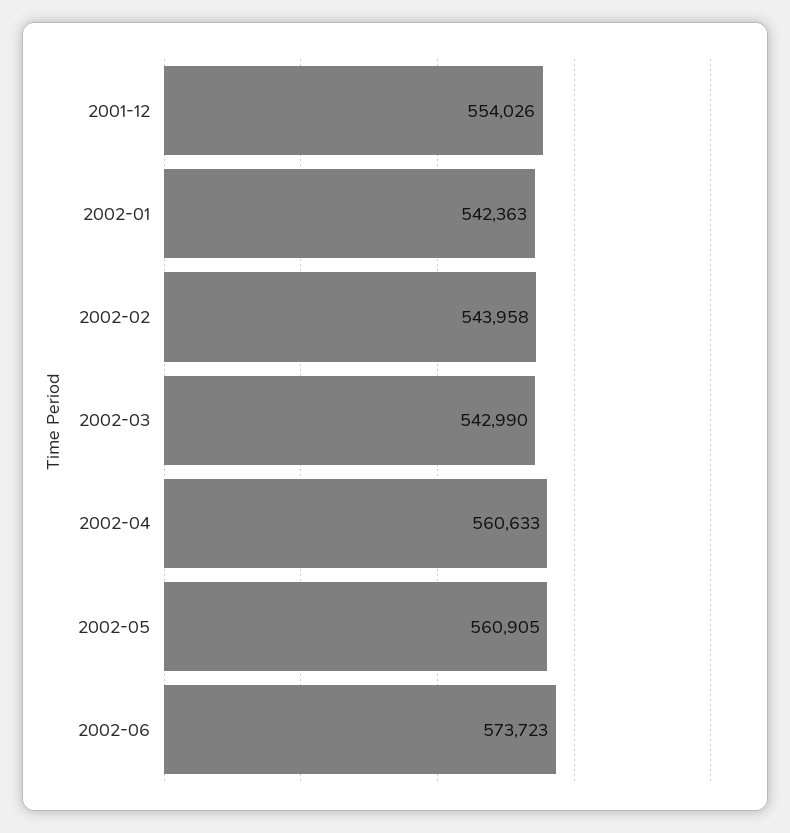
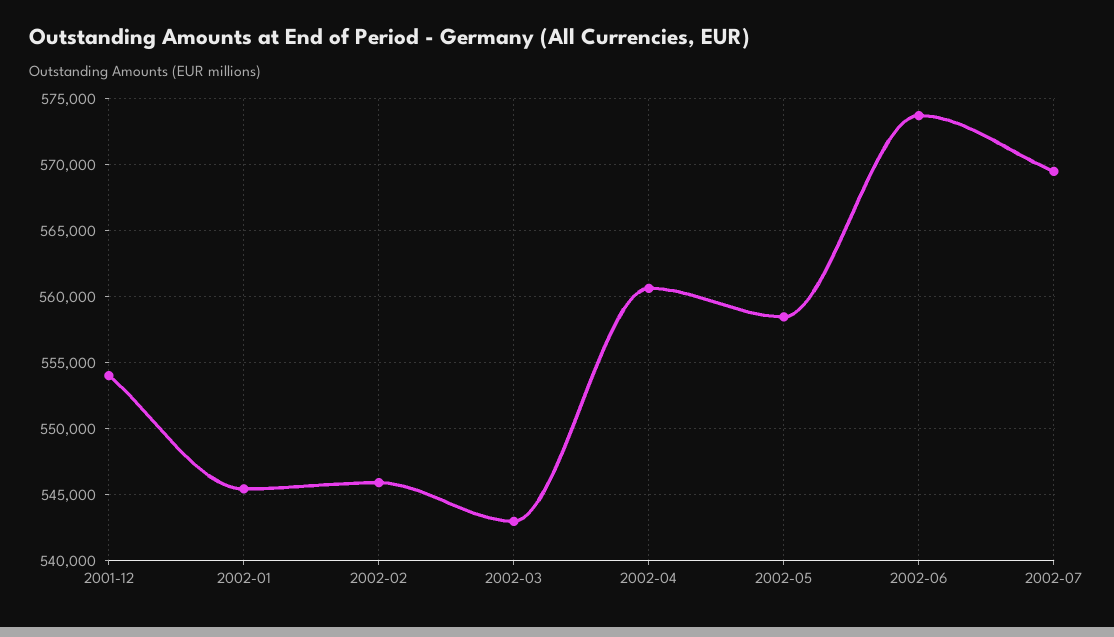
2002-01: 542363 -> 545500
2002-02: 543958 -> 546000
2002-05: 560905 -> 558500
2002-07: none -> 569500

